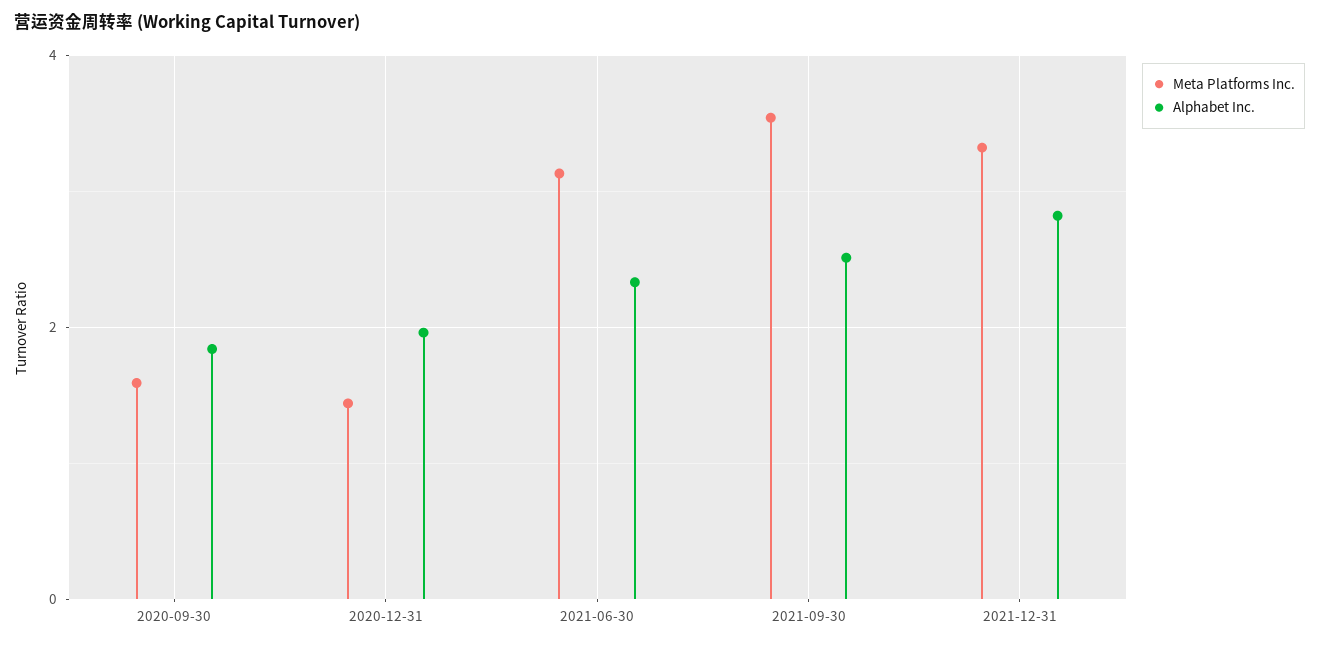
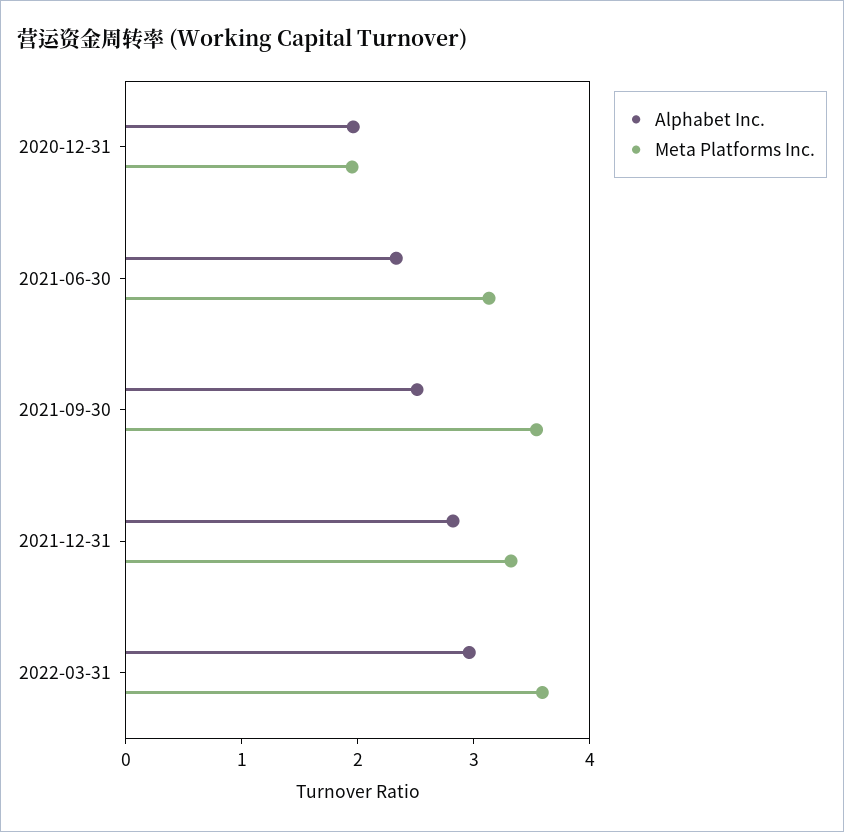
Meta Platforms Inc., 2020-09-30: 1.6 -> none
Alphabet Inc., 2020-09-30: 1.8 -> none
Meta Platforms Inc., 2020-12-31: 1.4 -> 2
Alphabet Inc., 2022-03-31: none -> 3
Meta Platforms Inc., 2022-03-31: none -> 3.6

